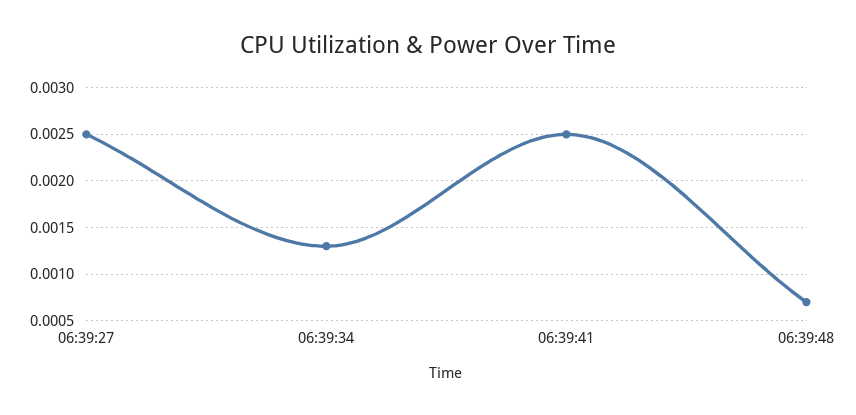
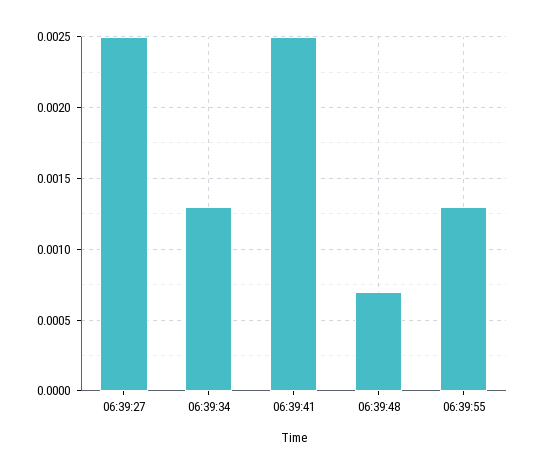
06:39:55: none -> 0.0013

